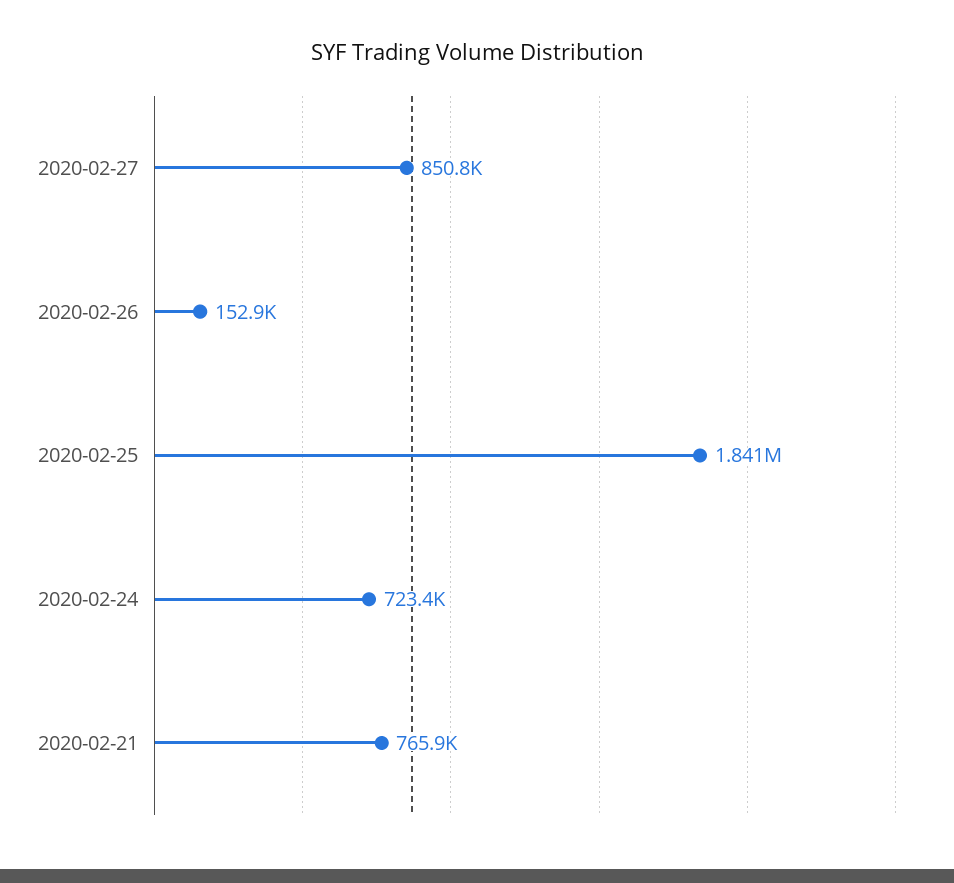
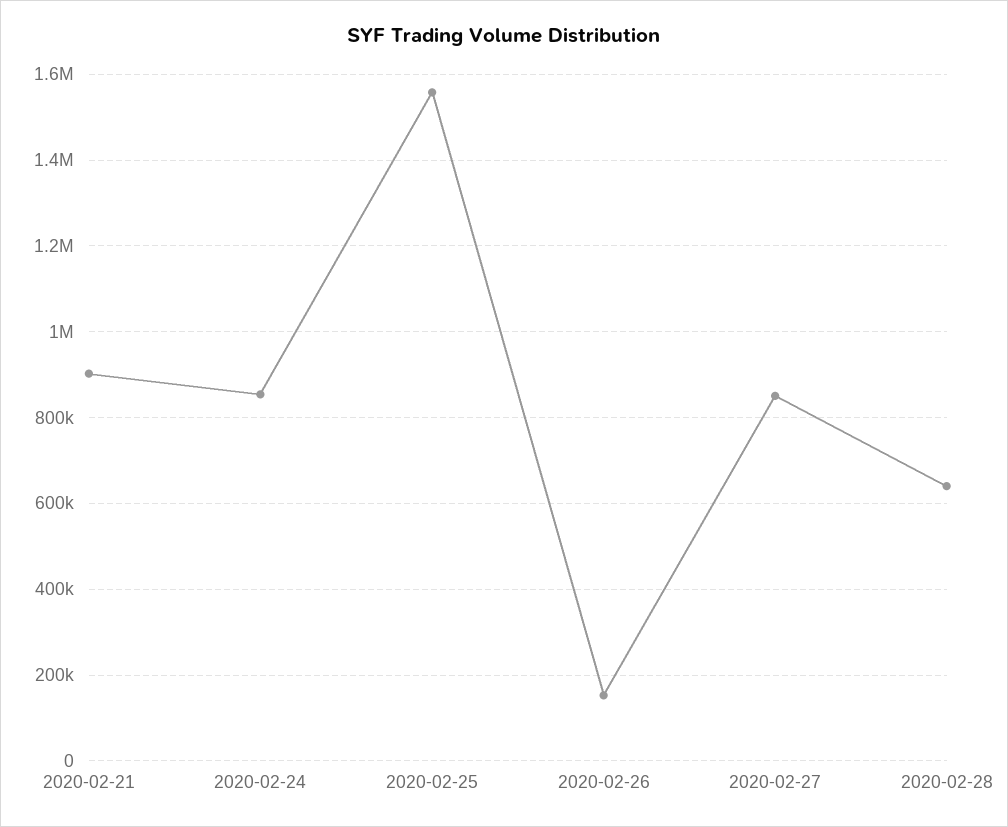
2020-02-25: 1841000 -> 1560000
2020-02-24: 723400 -> 860000
2020-02-21: 765900 -> 900000
2020-02-28: none -> 640000

